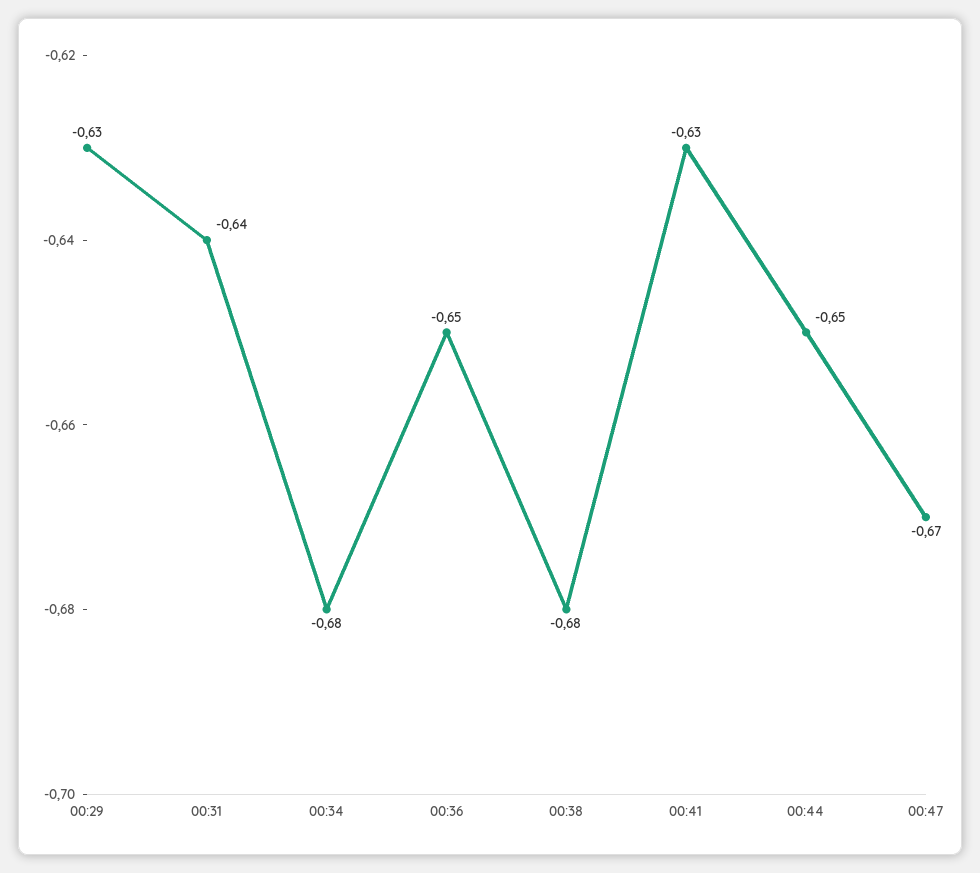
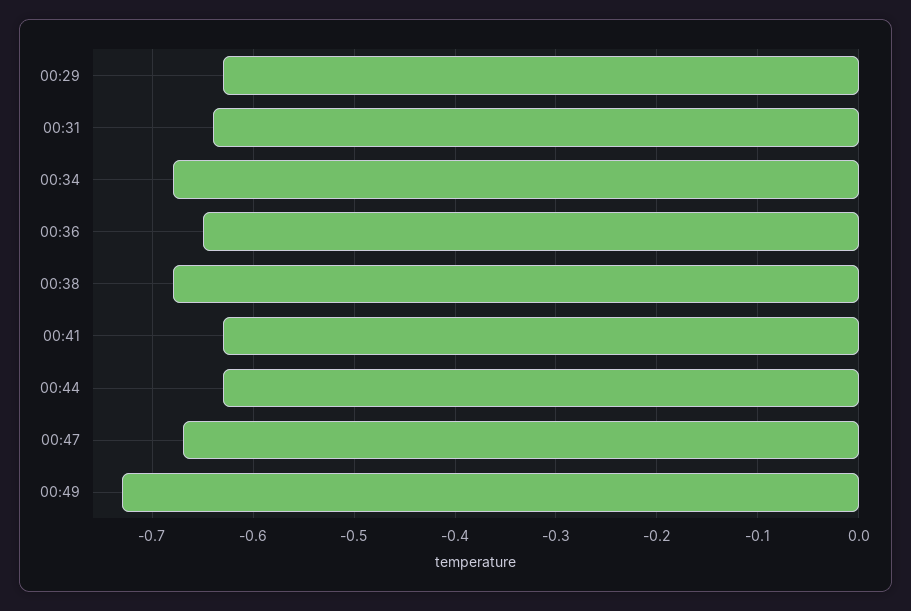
00:44: -0.65 -> -0.63
00:49: none -> -0.73

